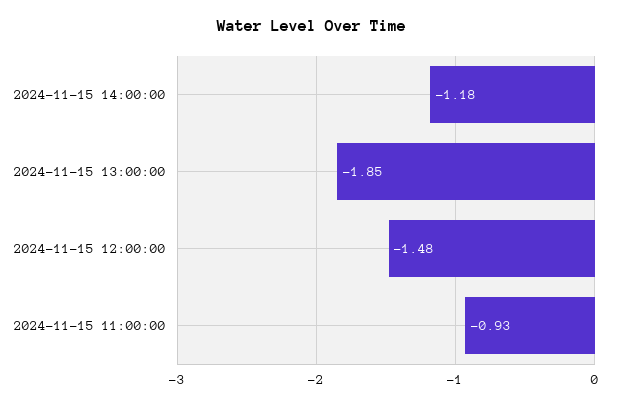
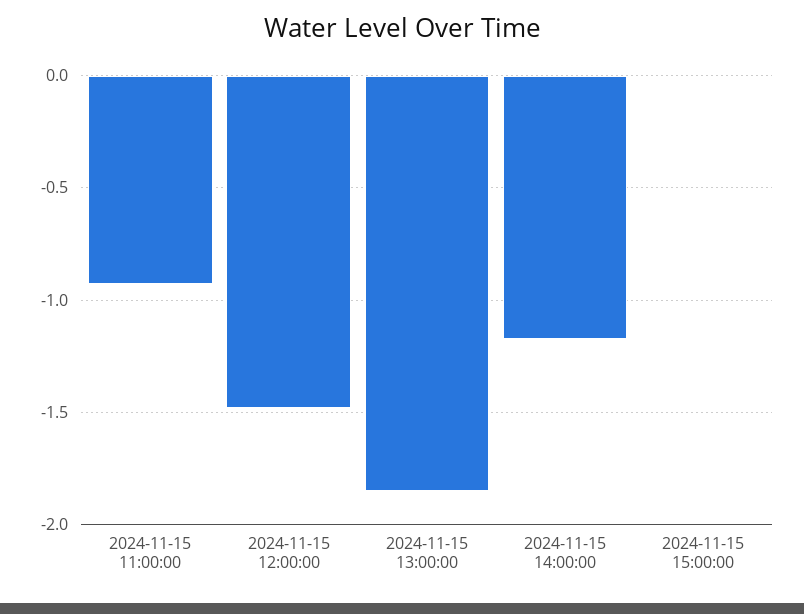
2024-11-15 15:00:00: none -> 0

